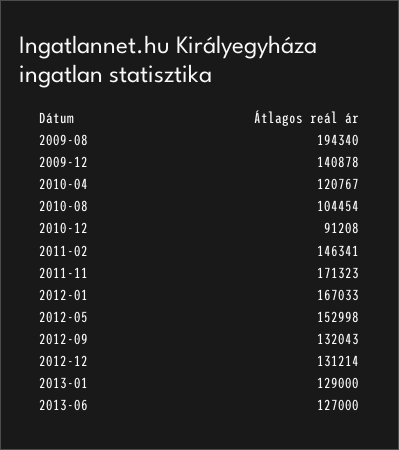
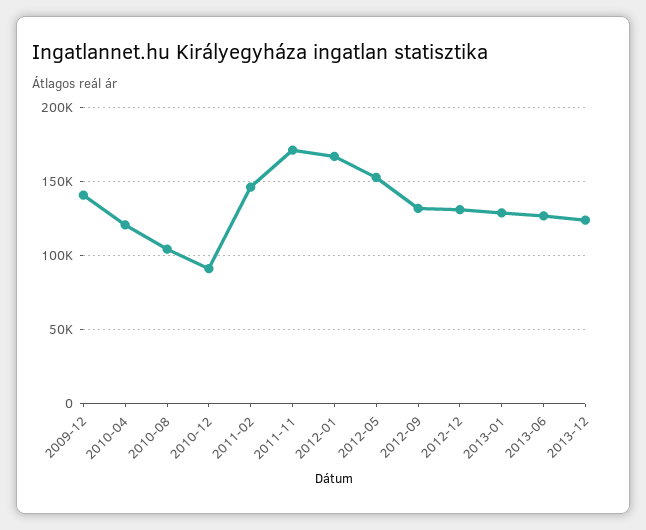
2009-08: 194340 -> none
2013-12: none -> 125000

